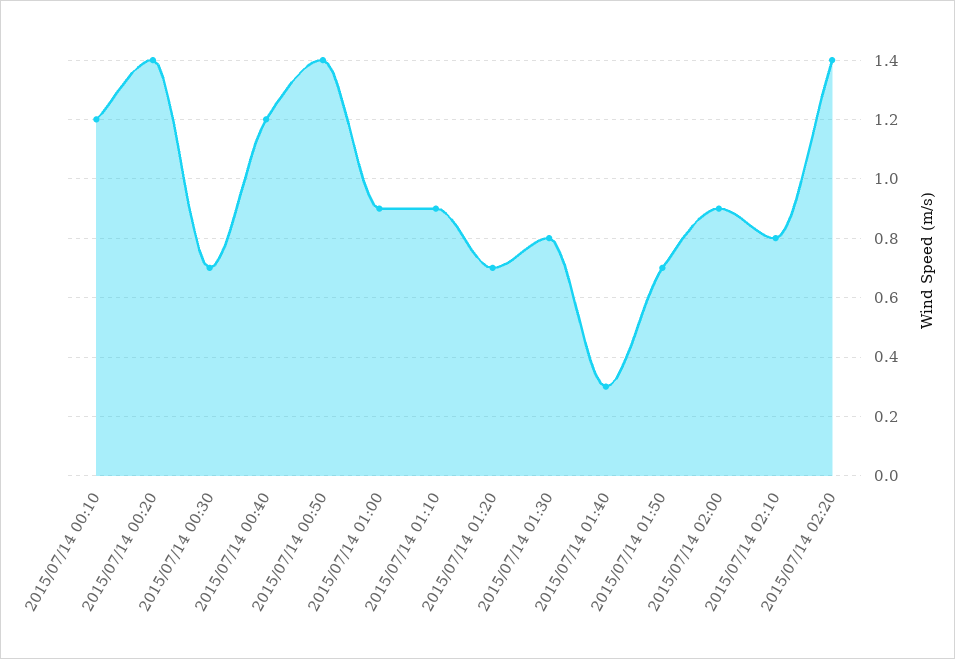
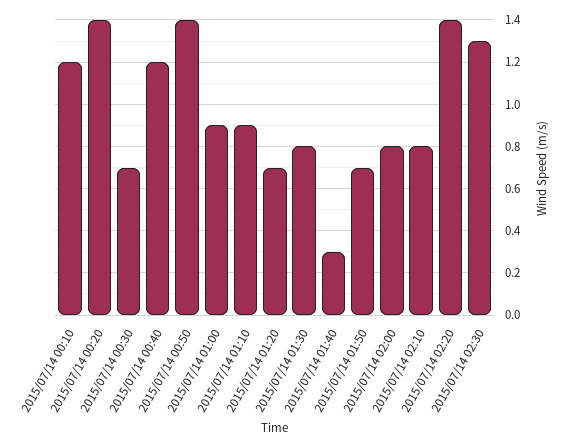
2015/07/14 02:00: 0.9 -> 0.8
2015/07/14 02:30: none -> 1.3

